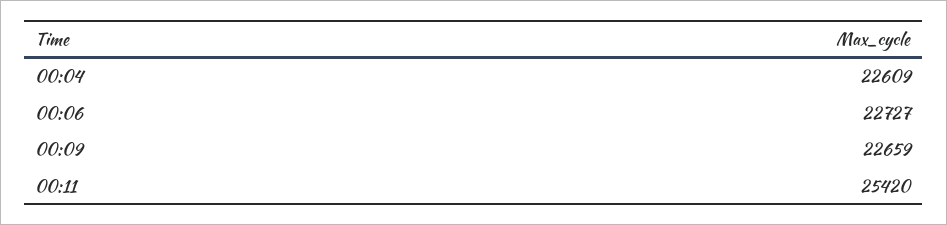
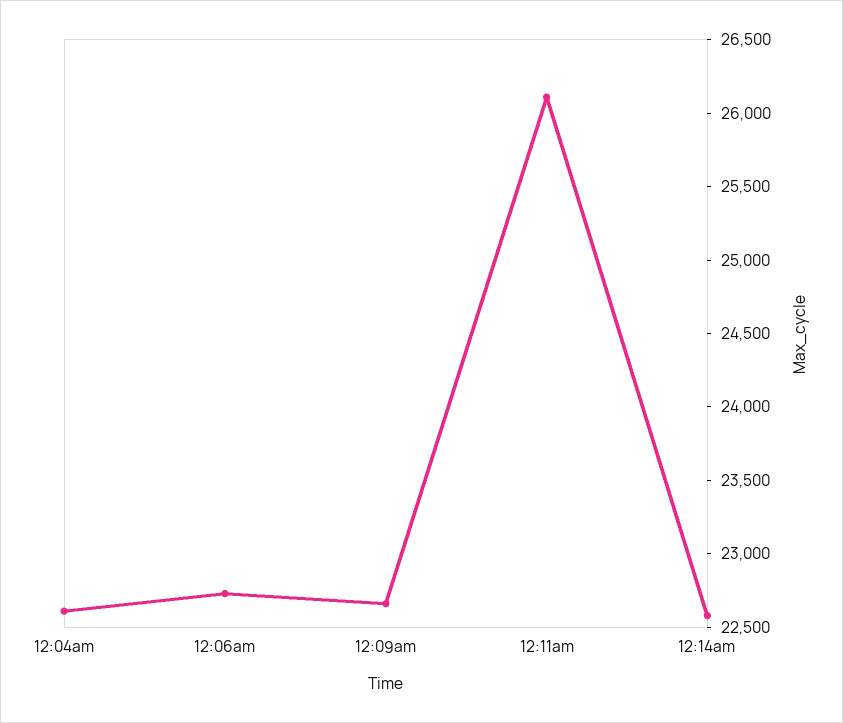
00:11: 25420 -> 26100
12:14am: none -> 22600

